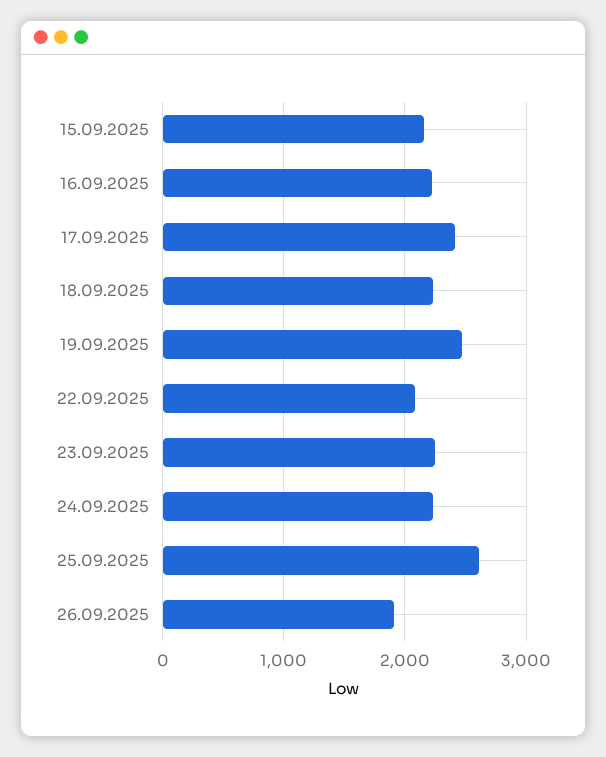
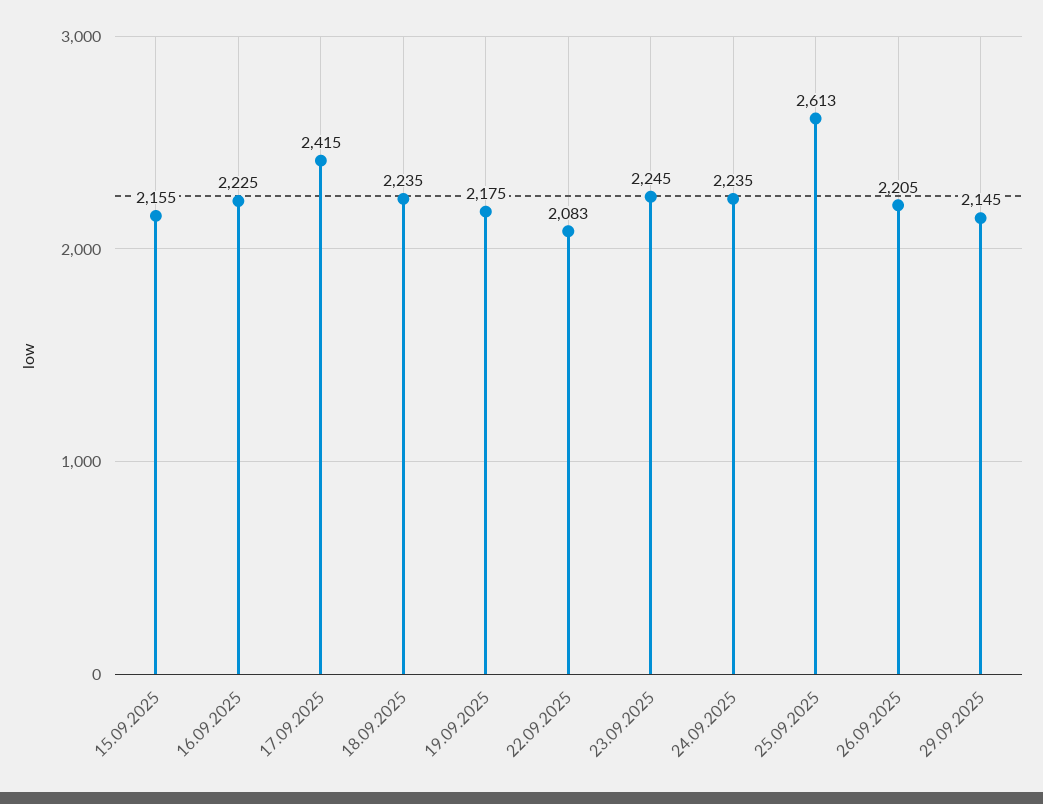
19.09.2025: 2500 -> 2175
26.09.2025: 1900 -> 2205
29.09.2025: none -> 2145

